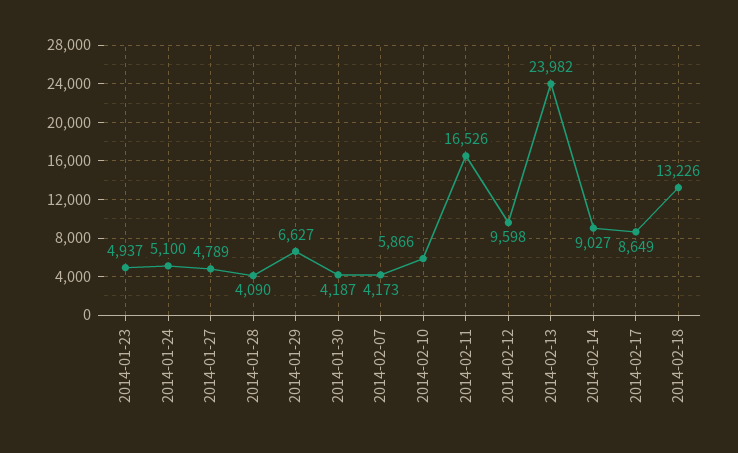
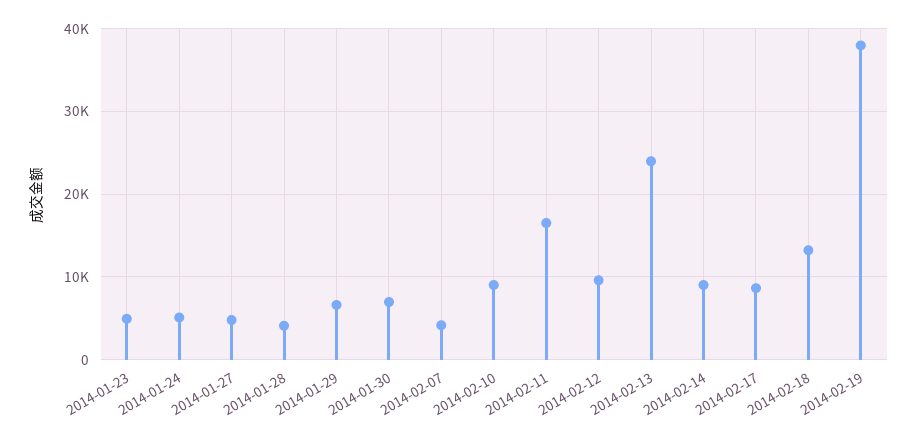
2014-01-30: 4187 -> 7000
2014-02-10: 5866 -> 9000
2014-02-19: none -> 38000

